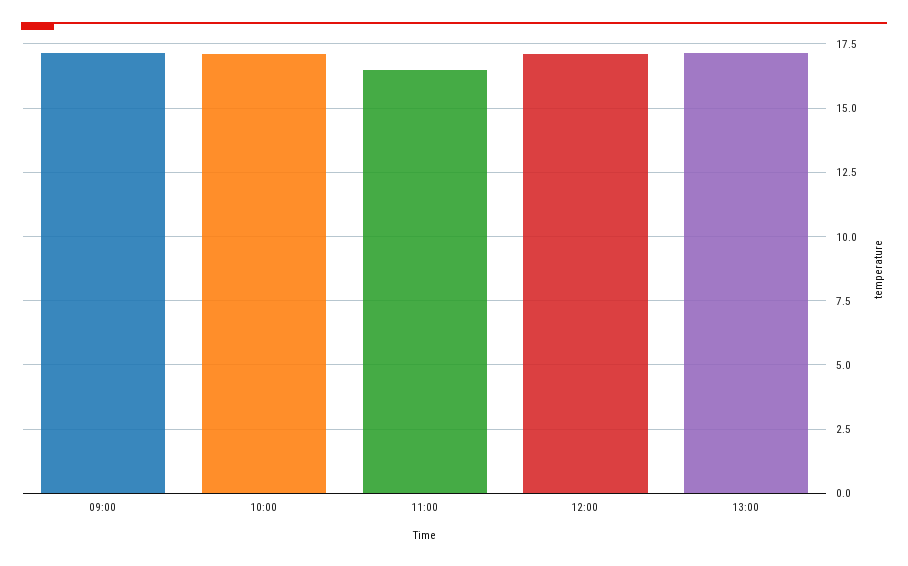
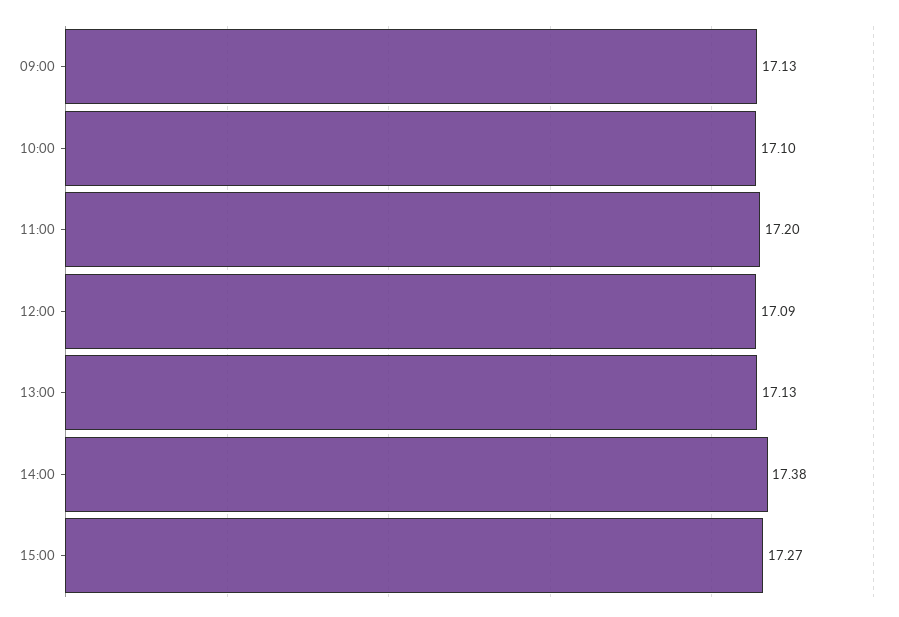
11:00: 16.5 -> 17.2
14:00: none -> 17.38
15:00: none -> 17.27

